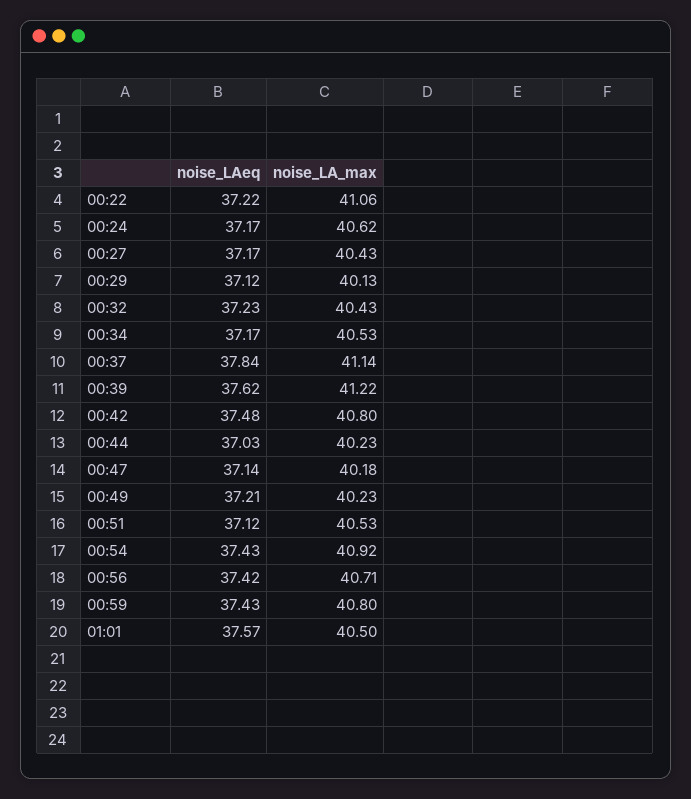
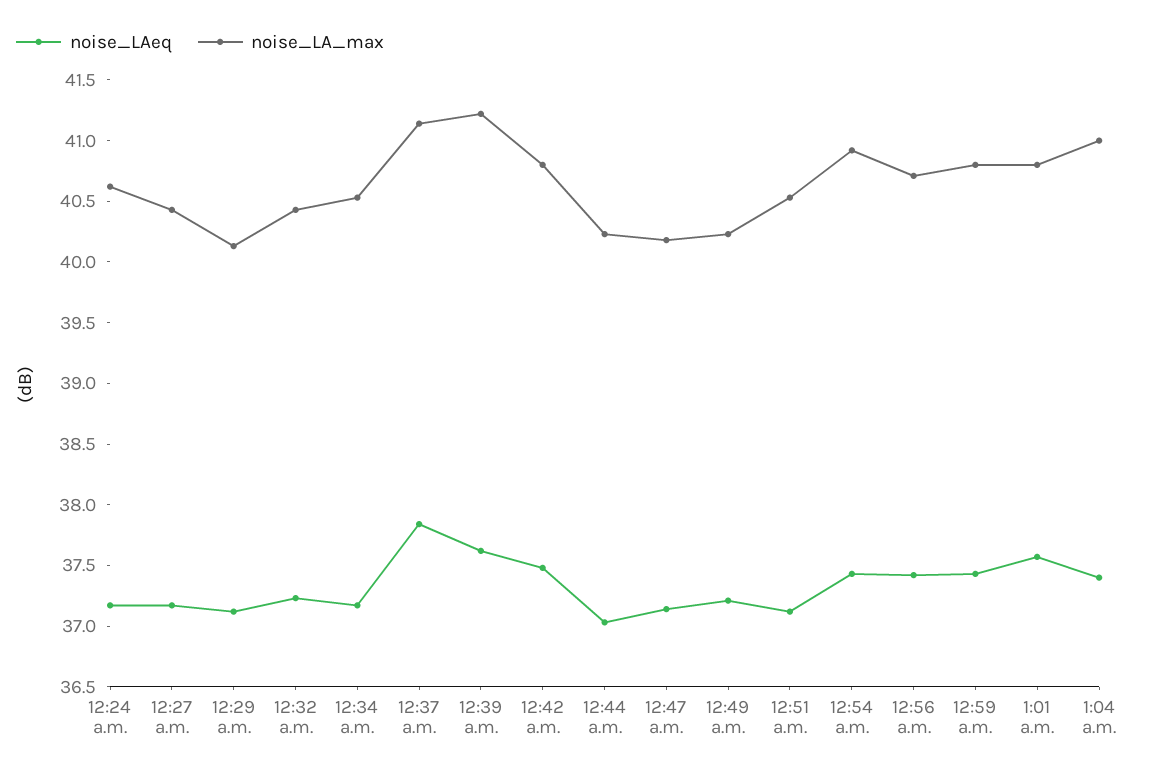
noise_LAeq, 00:22: 37.22 -> none
noise_LA_max, 00:22: 41.06 -> none
noise_LA_max, 01:01: 40.5 -> 40.8
noise_LAeq, 1:04 a.m.: none -> 37.4
noise_LA_max, 1:04 a.m.: none -> 41

